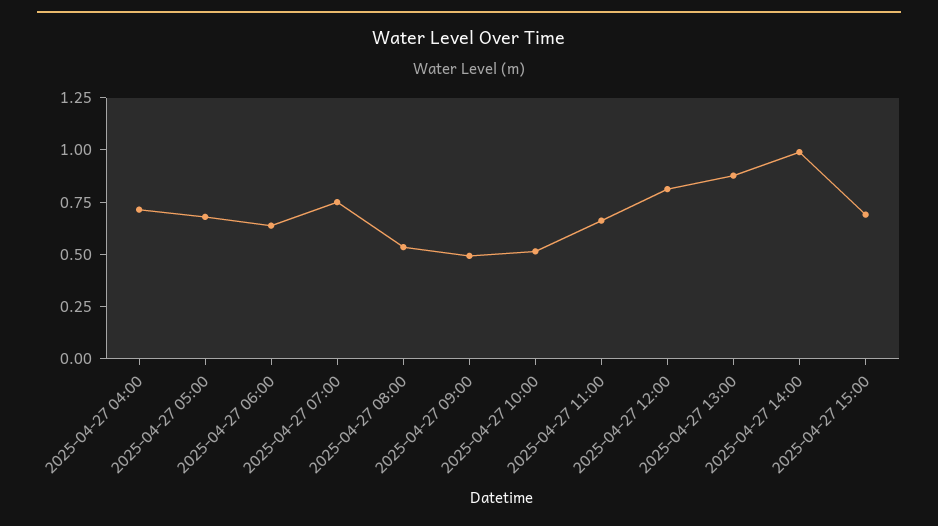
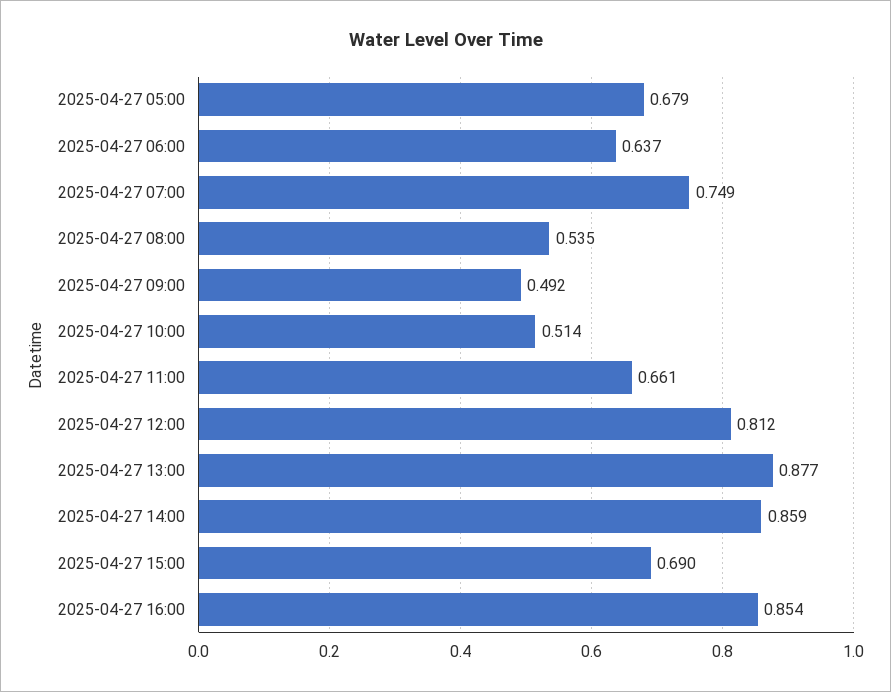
2025-04-27 04:00: 0.7 -> none
2025-04-27 14:00: 1 -> 0.859
2025-04-27 16:00: none -> 0.854

